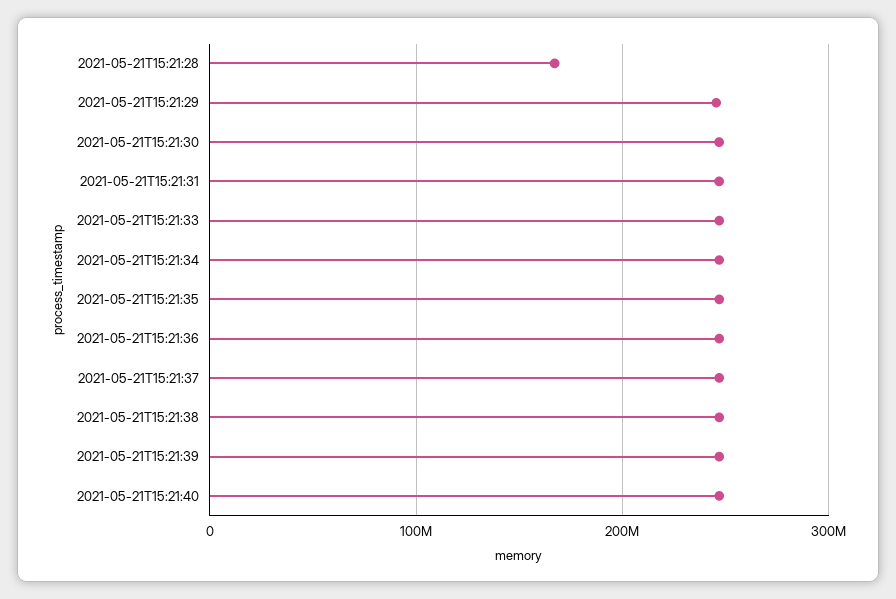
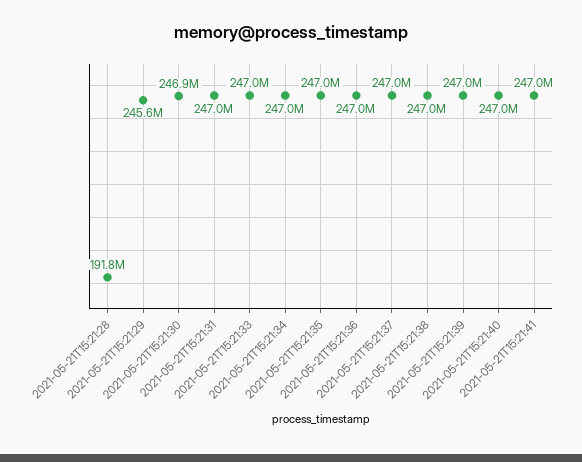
2021-05-21T15:21:28: 170000000 -> 191800000
2021-05-21T15:21:41: none -> 247000000

